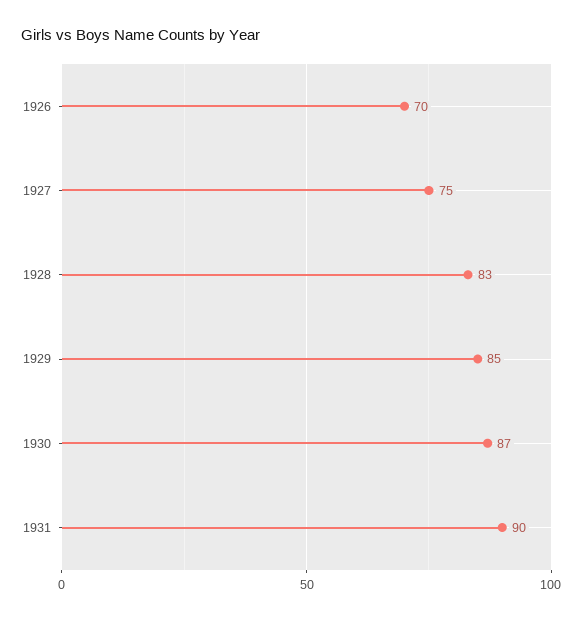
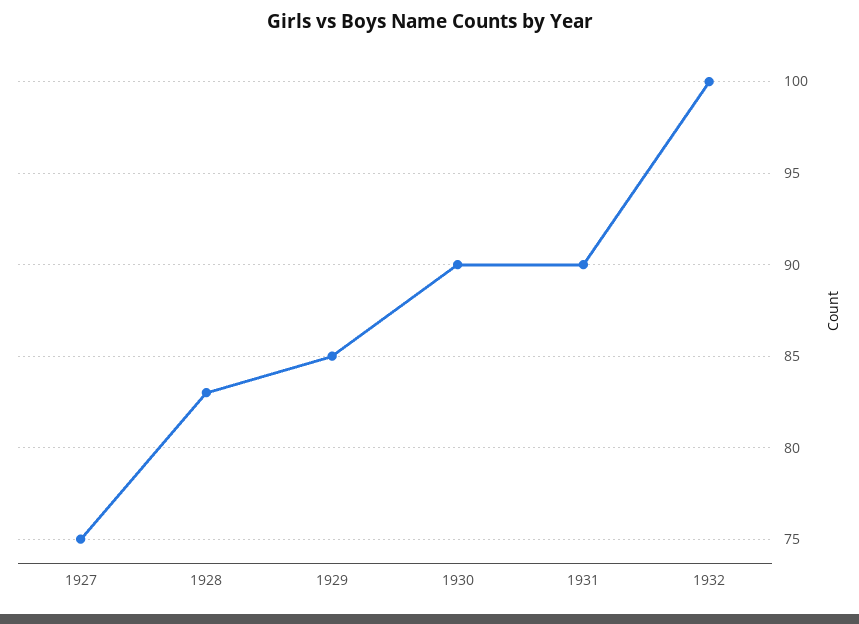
1926: 70 -> none
1930: 87 -> 90
1932: none -> 100

